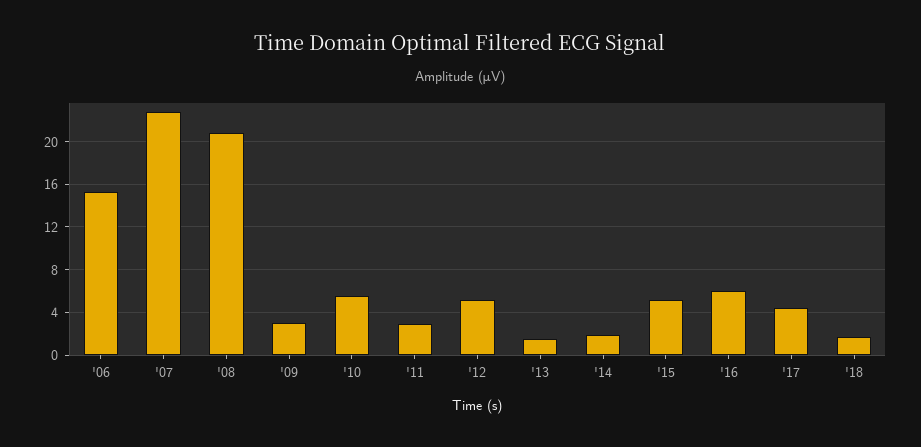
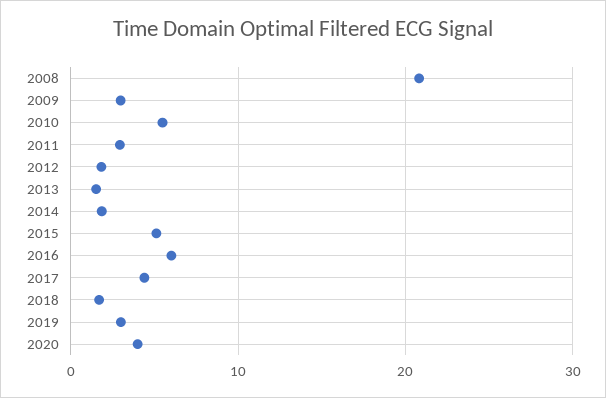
'06: 15 -> none
'07: 23 -> none
'12: 5 -> 2
2019: none -> 3
2020: none -> 4

